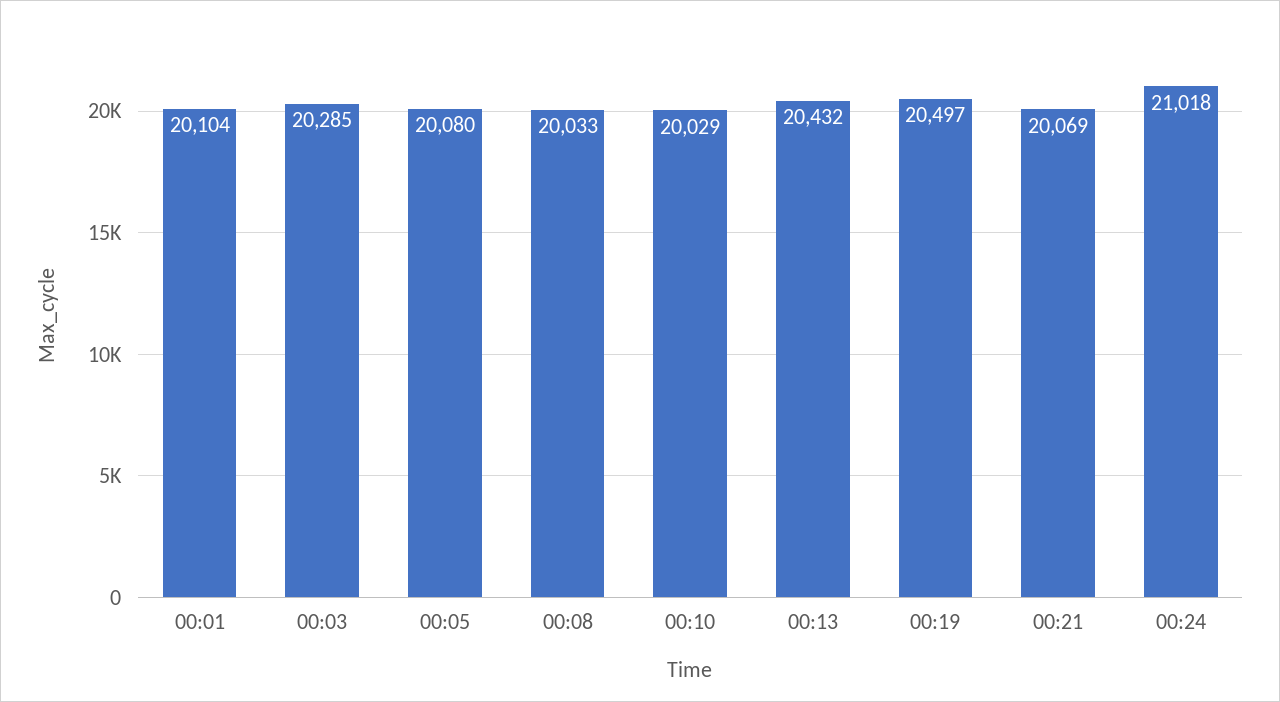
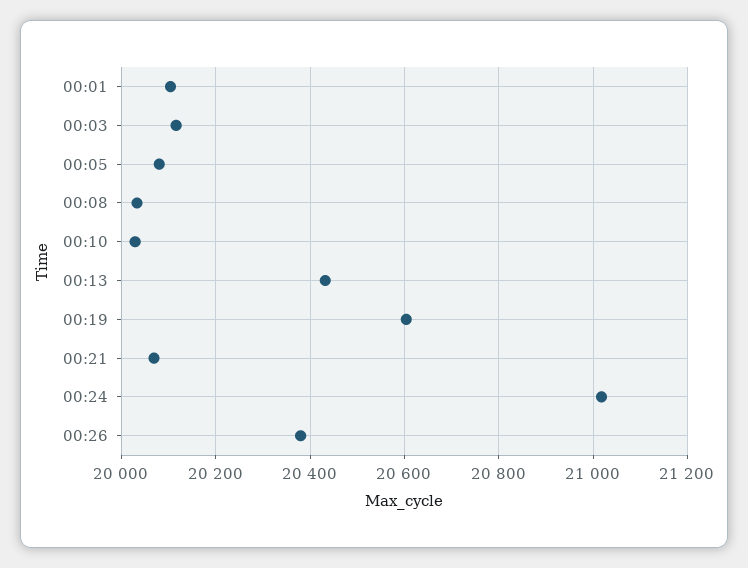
00:03: 20285 -> 20120
00:19: 20497 -> 20600
00:26: none -> 20380

